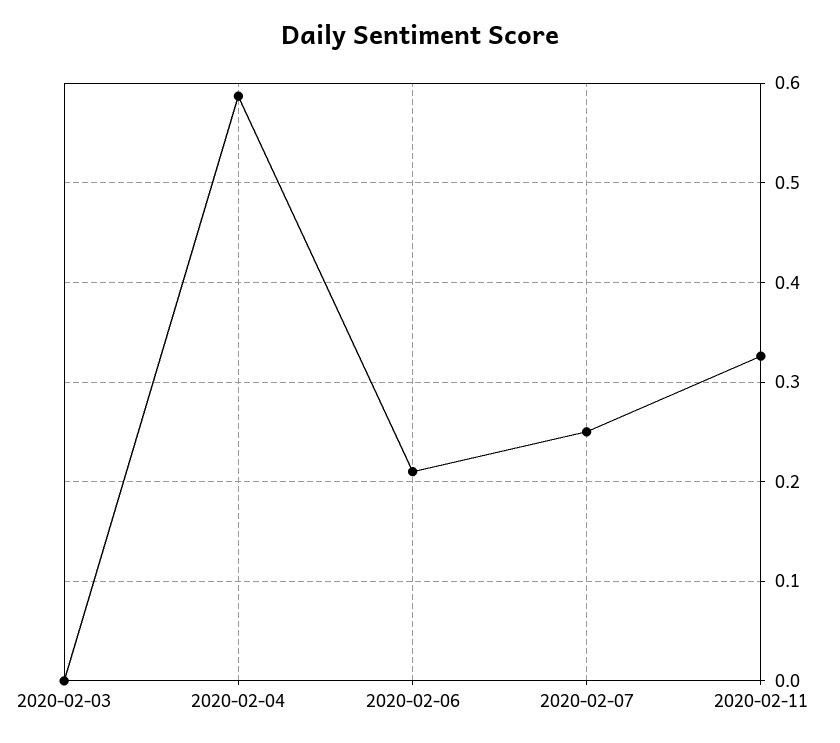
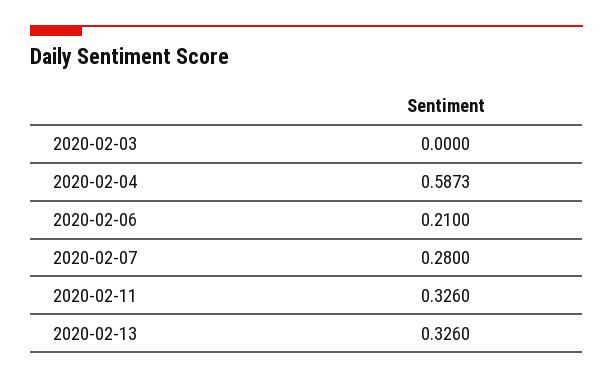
2020-02-07: 0.25 -> 0.28
2020-02-13: none -> 0.326

